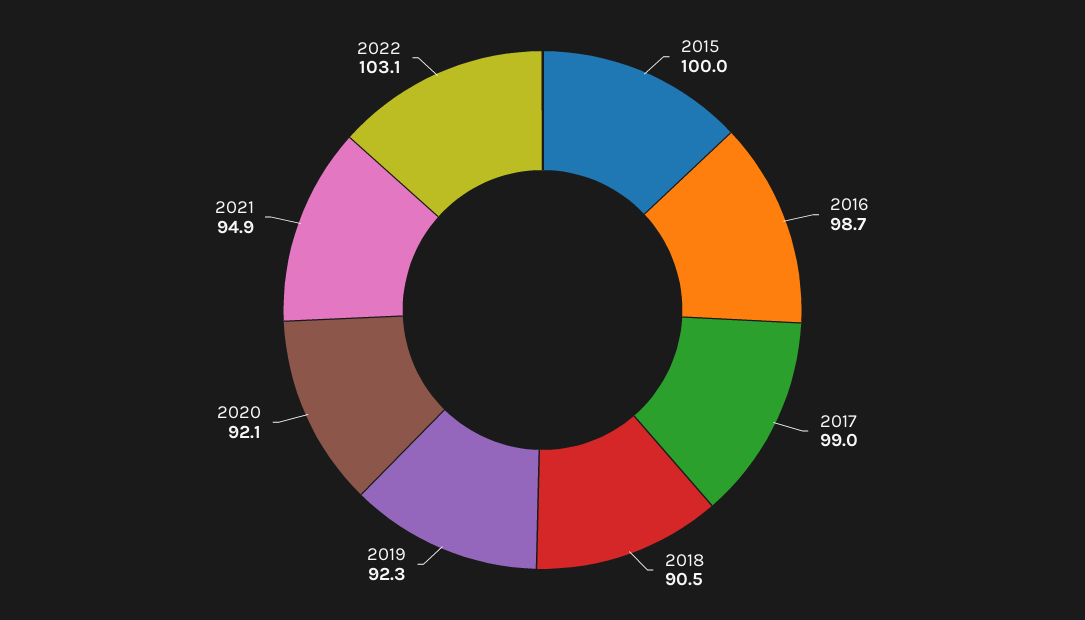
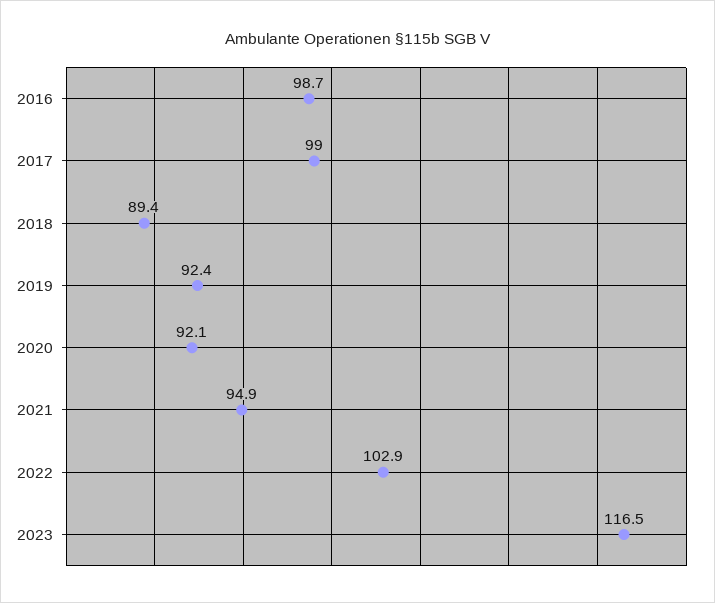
2015: 100 -> none
2018: 90.5 -> 89.4
2019: 92.3 -> 92.4
2022: 103.1 -> 102.9
2023: none -> 116.5

